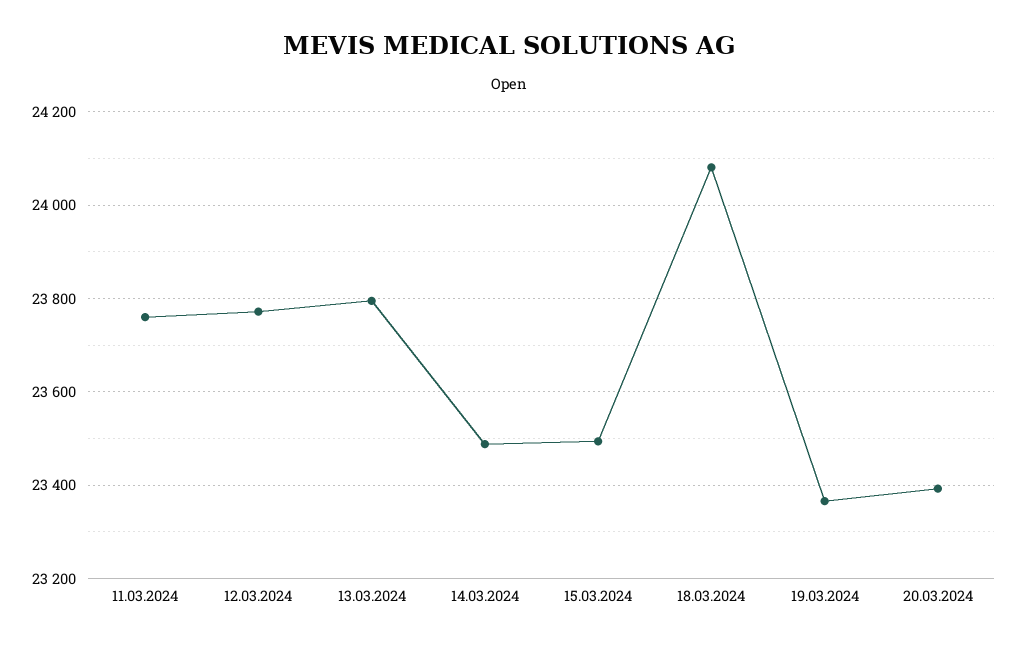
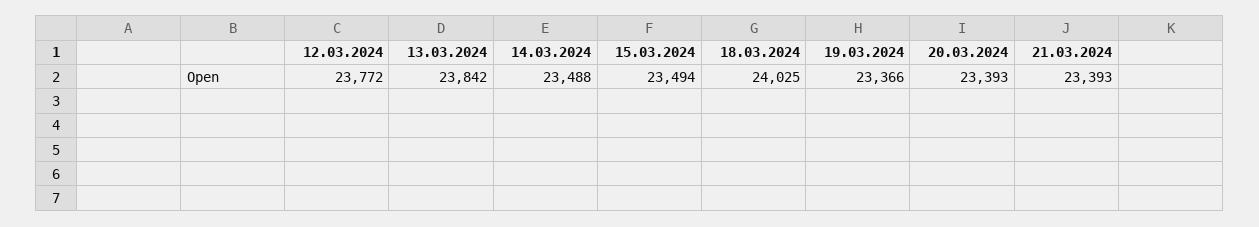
11.03.2024: 23760 -> none
13.03.2024: 23800 -> 23842
18.03.2024: 24080 -> 24025
21.03.2024: none -> 23393

